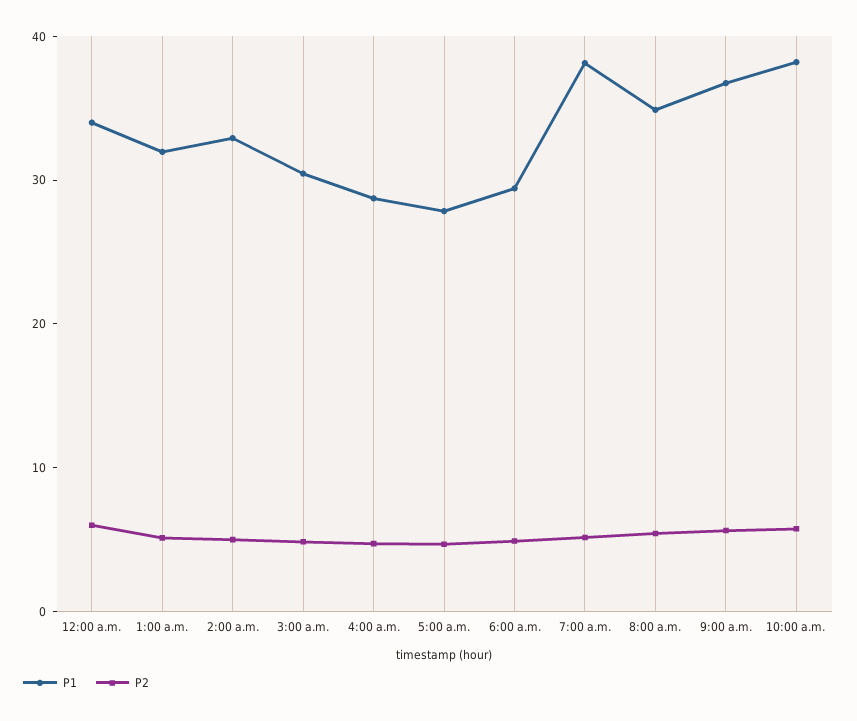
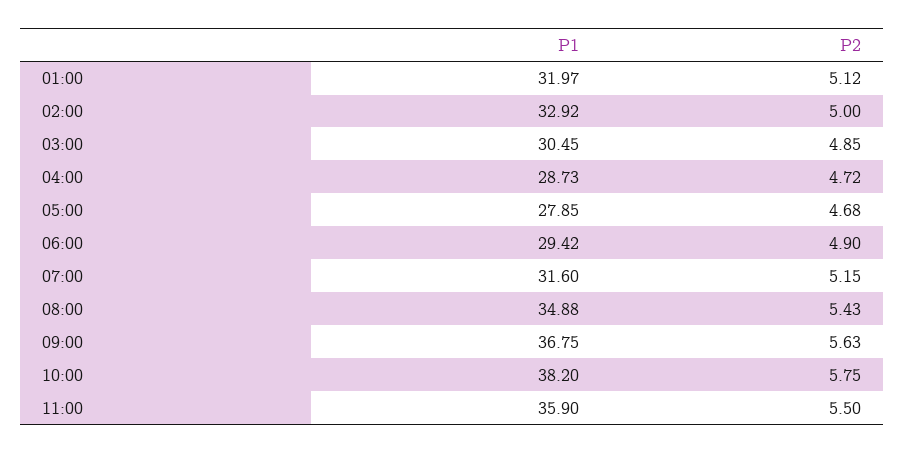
P1, 12:00 a.m.: 34 -> none
P2, 12:00 a.m.: 6 -> none
P1, 7:00 a.m.: 38 -> 31.6
P1, 11:00: none -> 35.9
P2, 11:00: none -> 5.5

